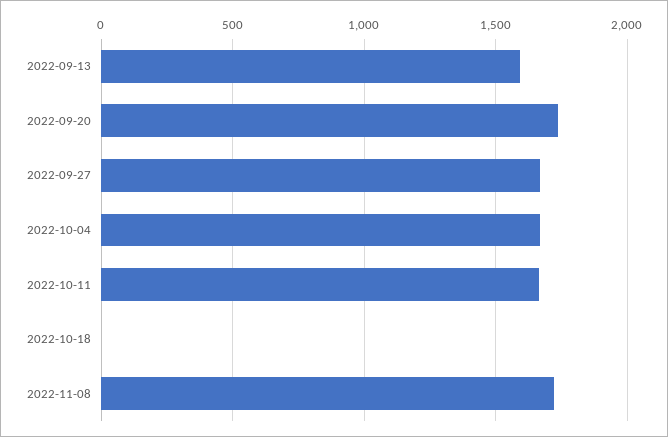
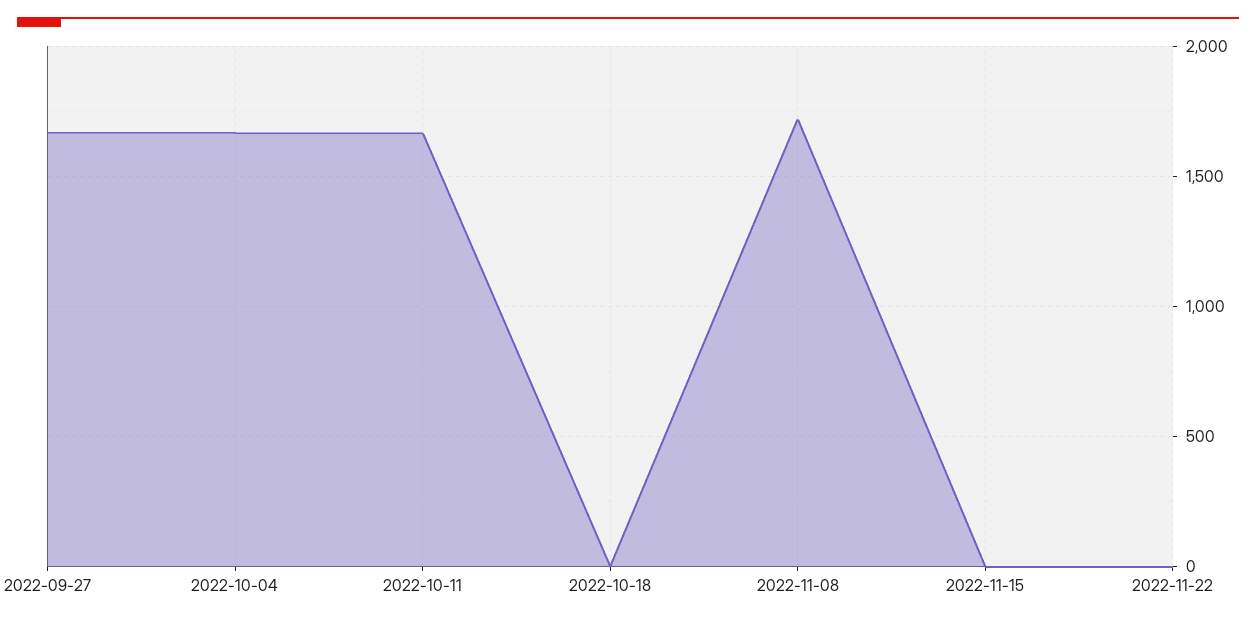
2022-09-13: 1600 -> none
2022-09-20: 1750 -> none
2022-11-15: none -> 0
2022-11-22: none -> 0

